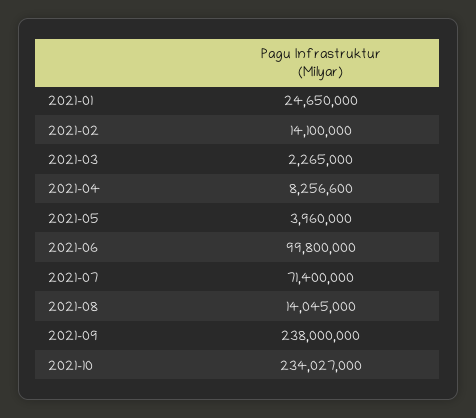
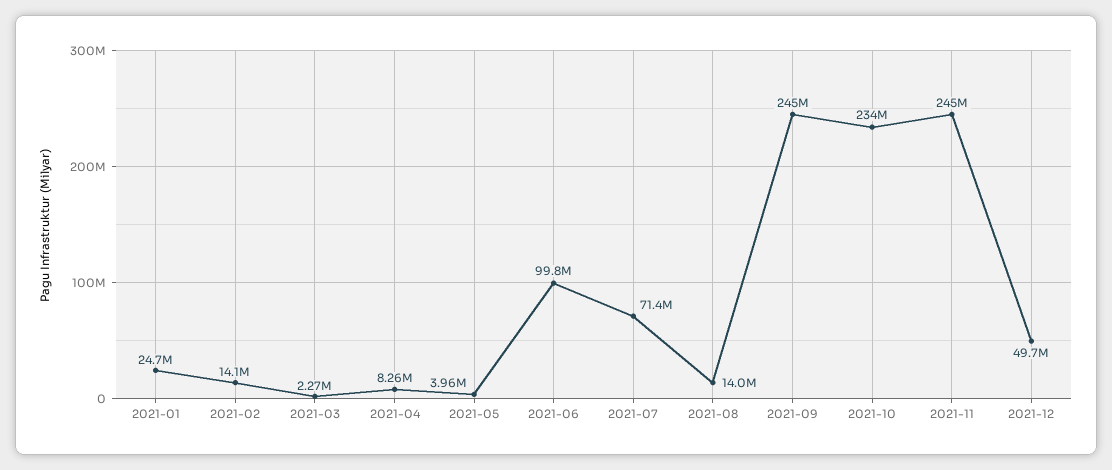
2021-09: 238000000 -> 245000000
2021-11: none -> 245000000
2021-12: none -> 49700000

